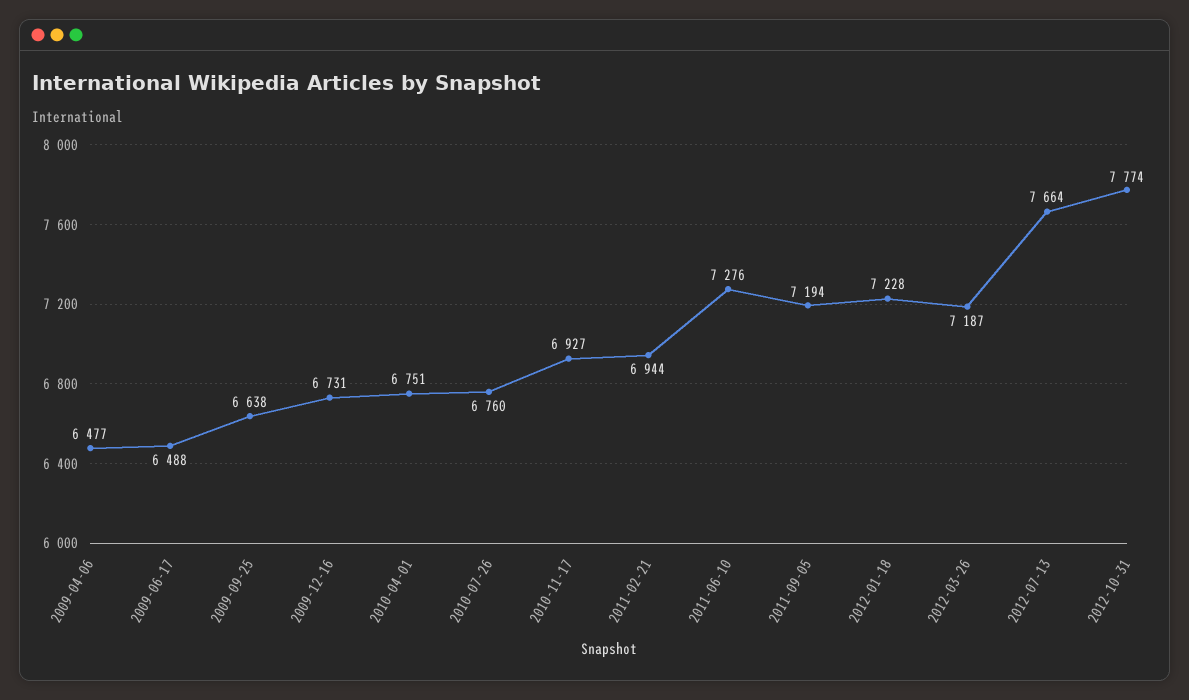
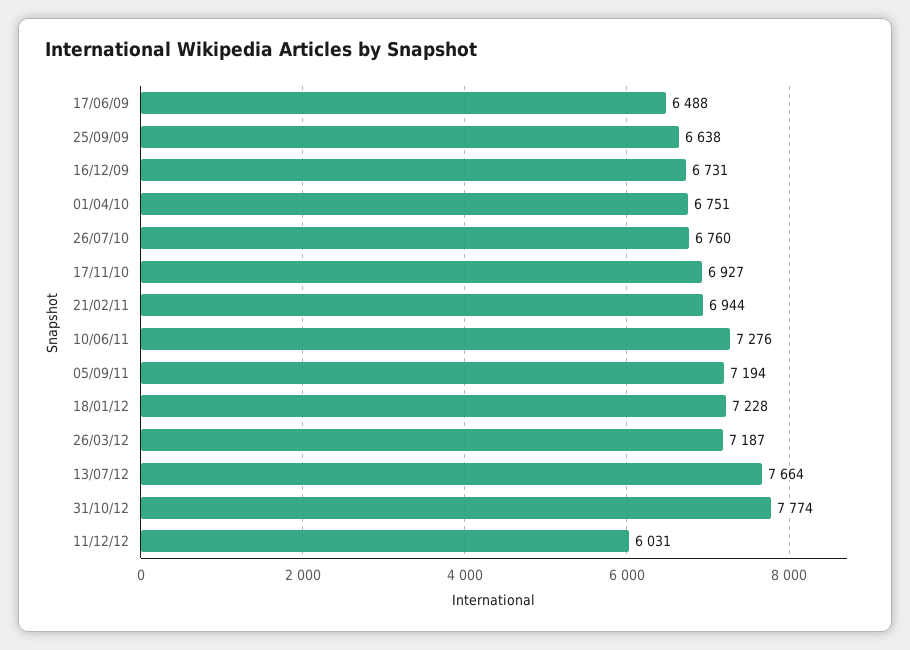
2009-04-06: 6477 -> none
11/12/12: none -> 6031

